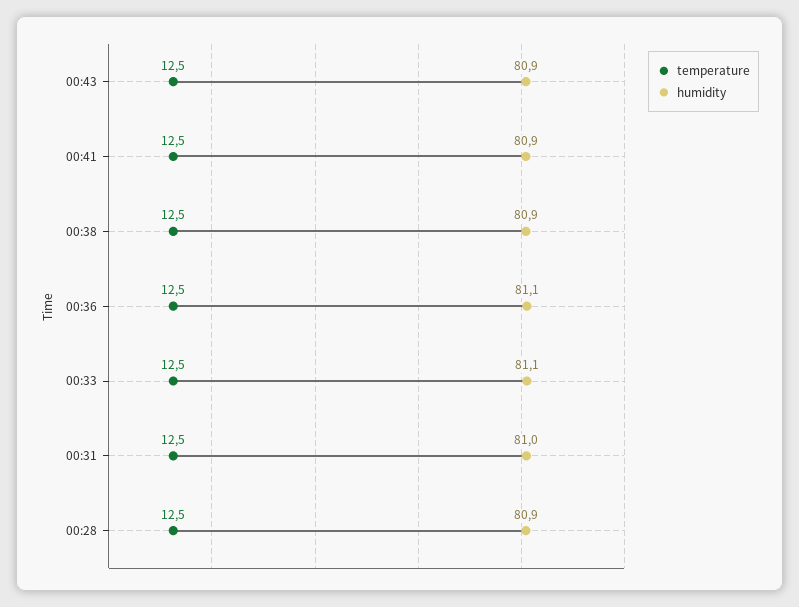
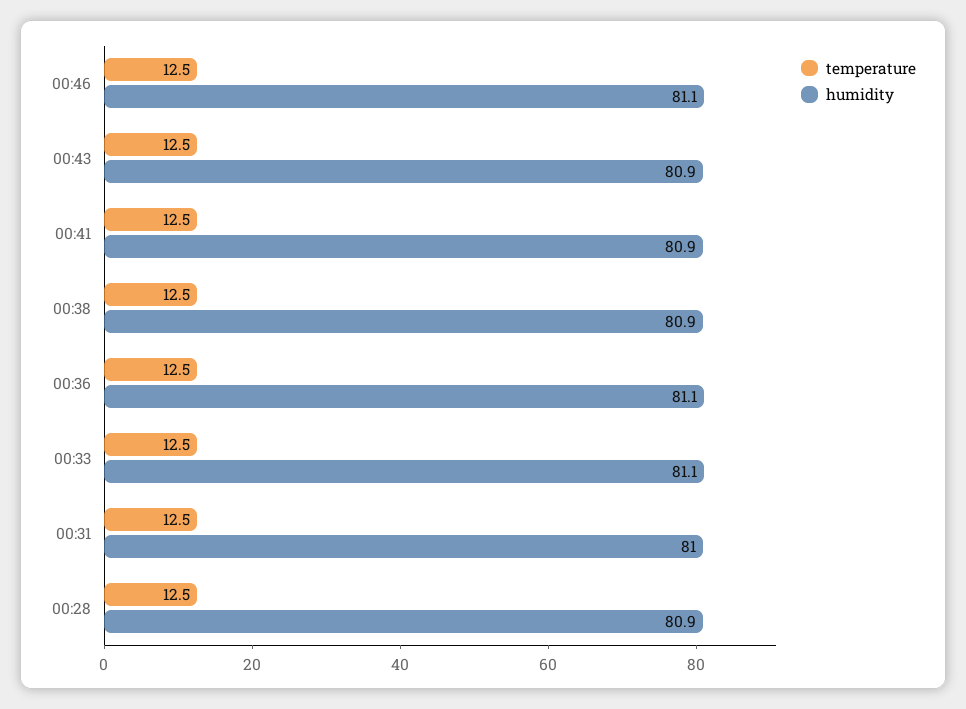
temperature, 00:46: none -> 12.5
humidity, 00:46: none -> 81.1

